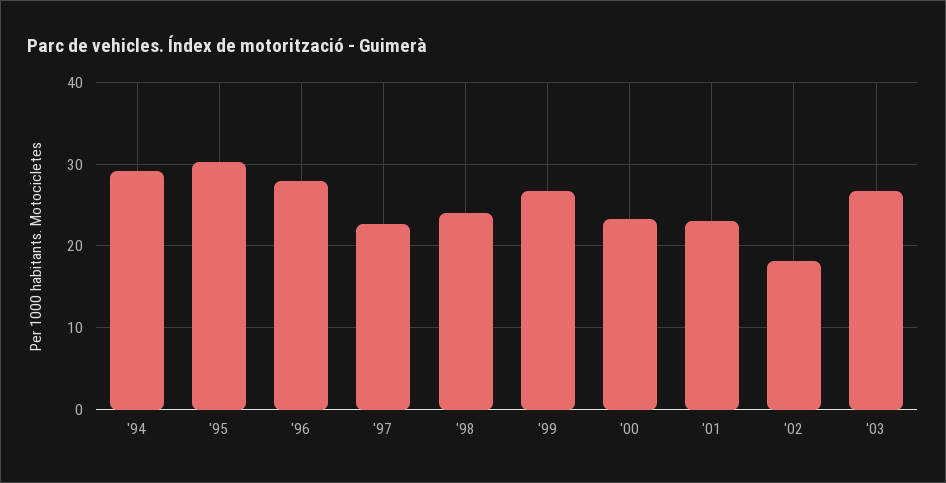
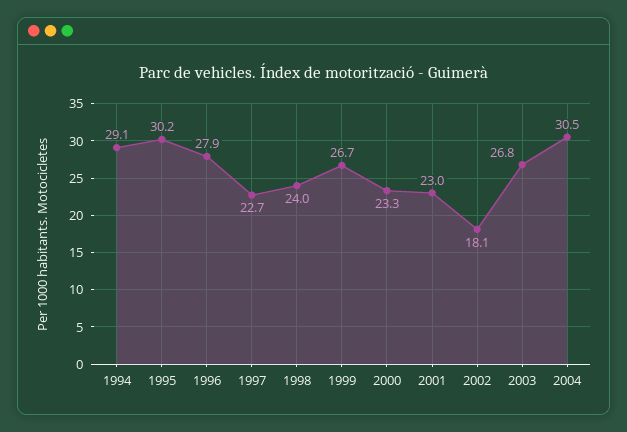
2004: none -> 30.5

